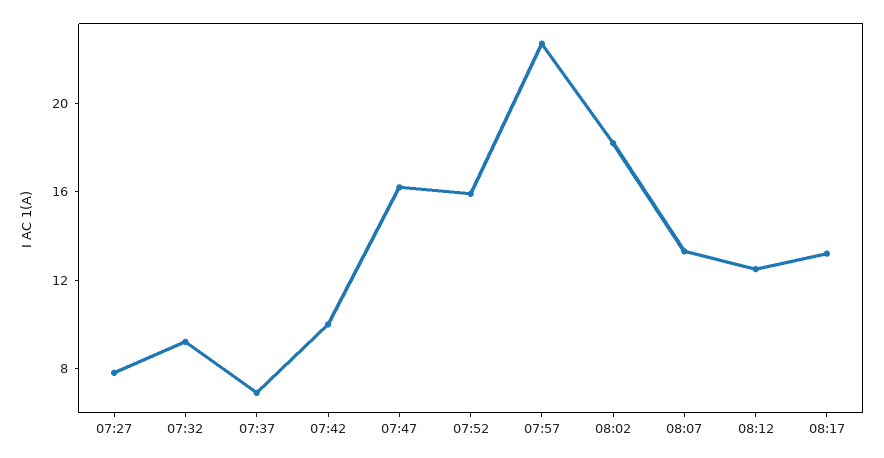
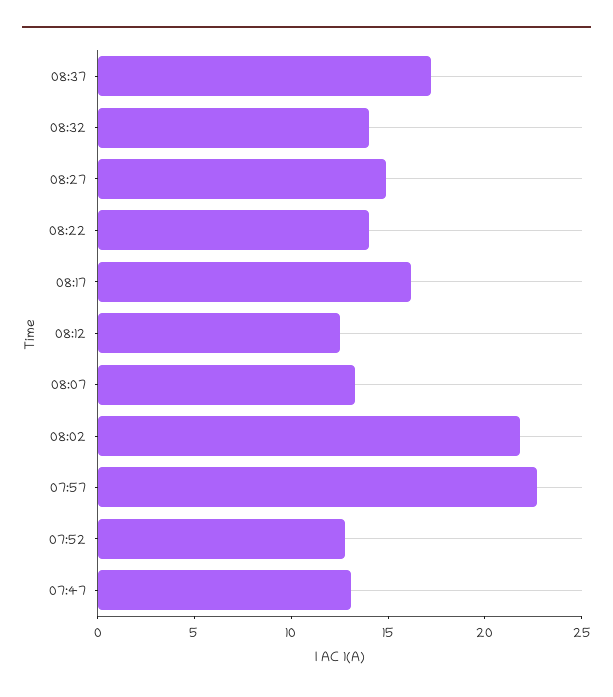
07:27: 8 -> none
07:32: 9 -> none
07:37: 7 -> none
07:42: 10 -> none
07:47: 16 -> 13
07:52: 16 -> 13
08:02: 18 -> 22
08:17: 13 -> 16
08:37: none -> 17
08:32: none -> 14
08:27: none -> 15
08:22: none -> 14

